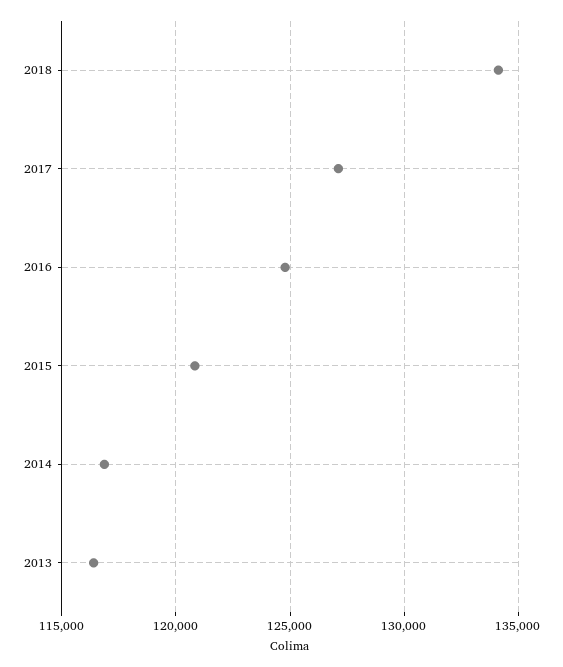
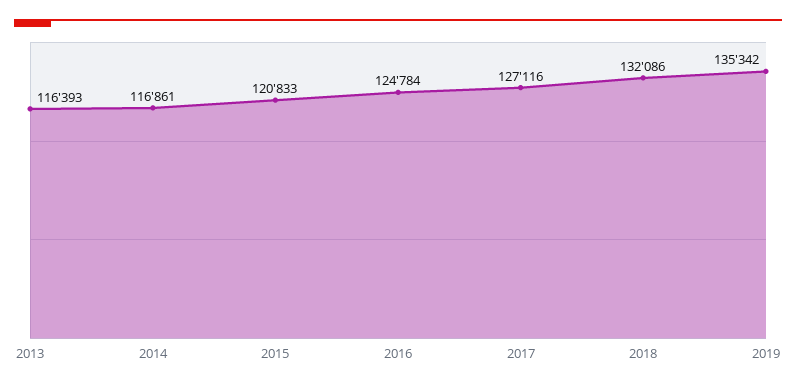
2018: 134000 -> 132086
2019: none -> 135342

